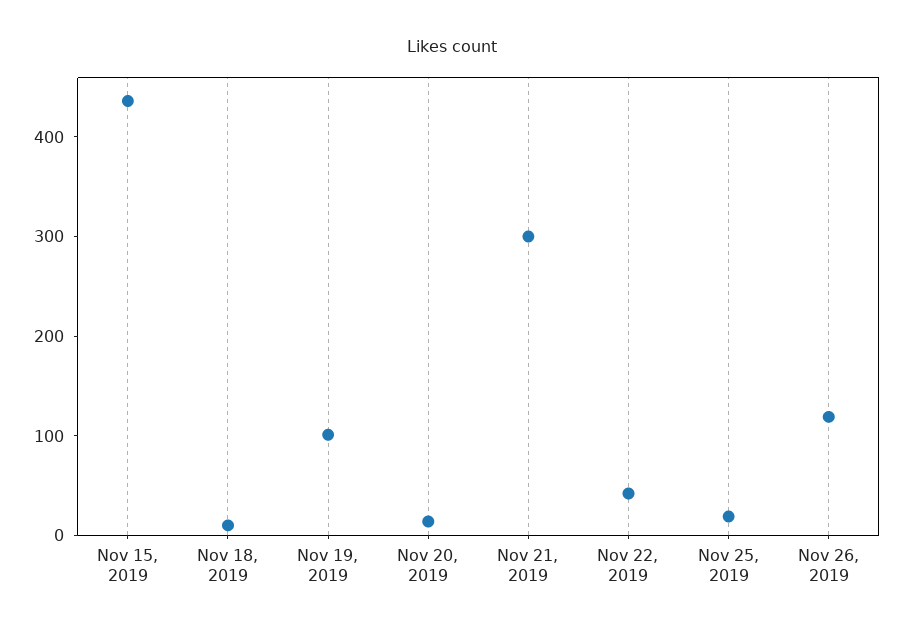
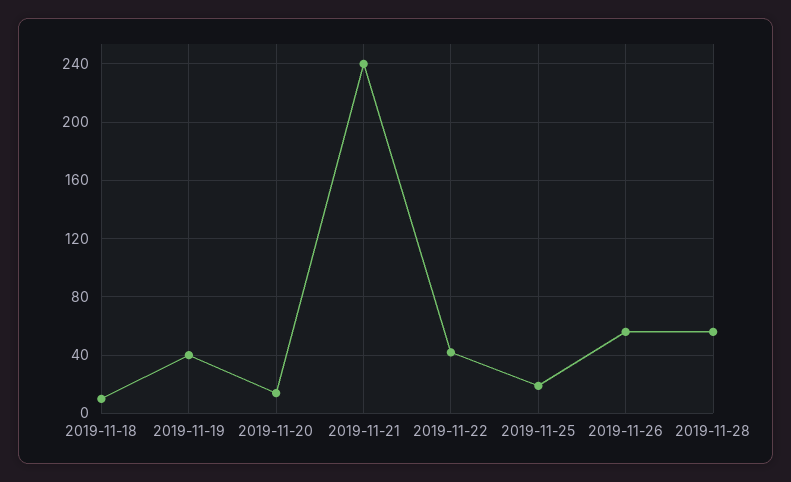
Nov 15, 2019: 440 -> none
Nov 19, 2019: 100 -> 40
Nov 21, 2019: 300 -> 240
Nov 26, 2019: 120 -> 55
2019-11-28: none -> 55

